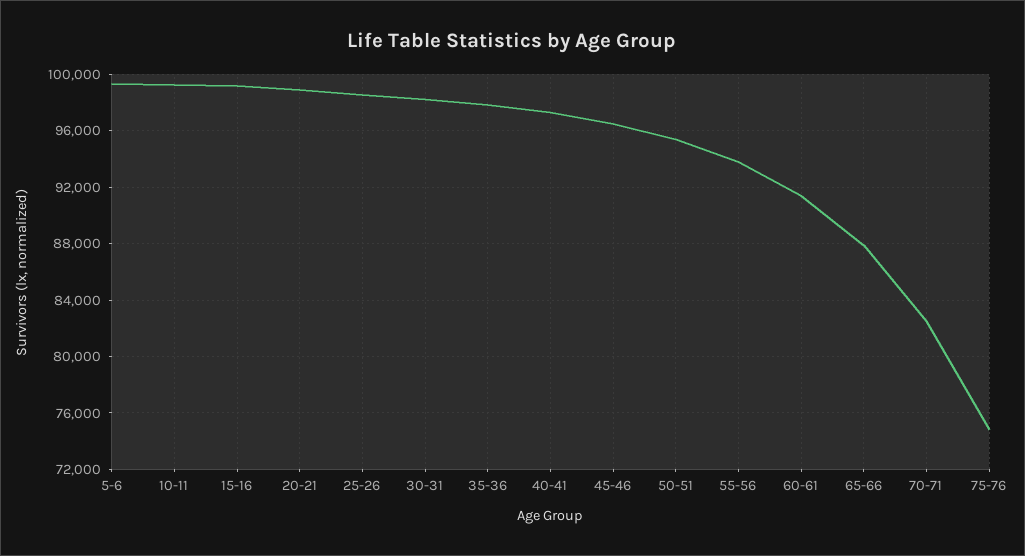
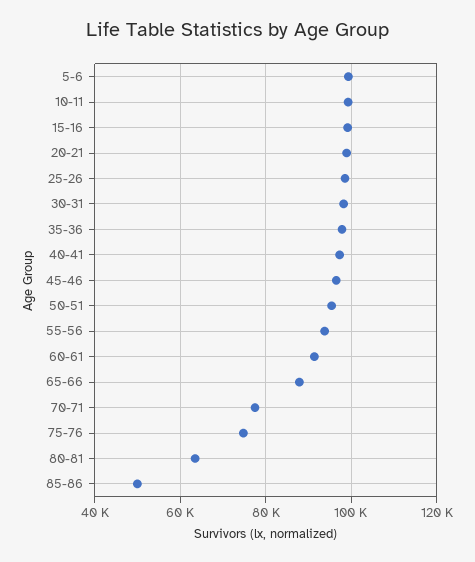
70-71: 82500 -> 78000
80-81: none -> 64000
85-86: none -> 50000

